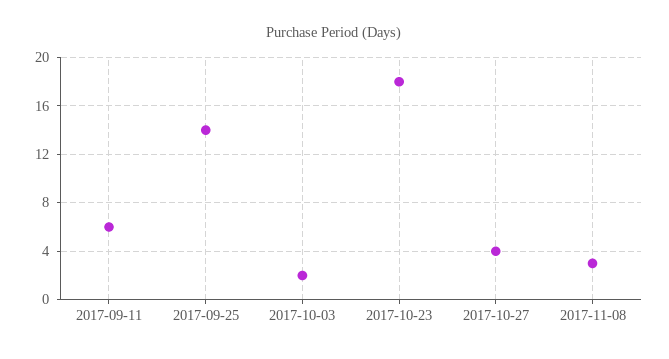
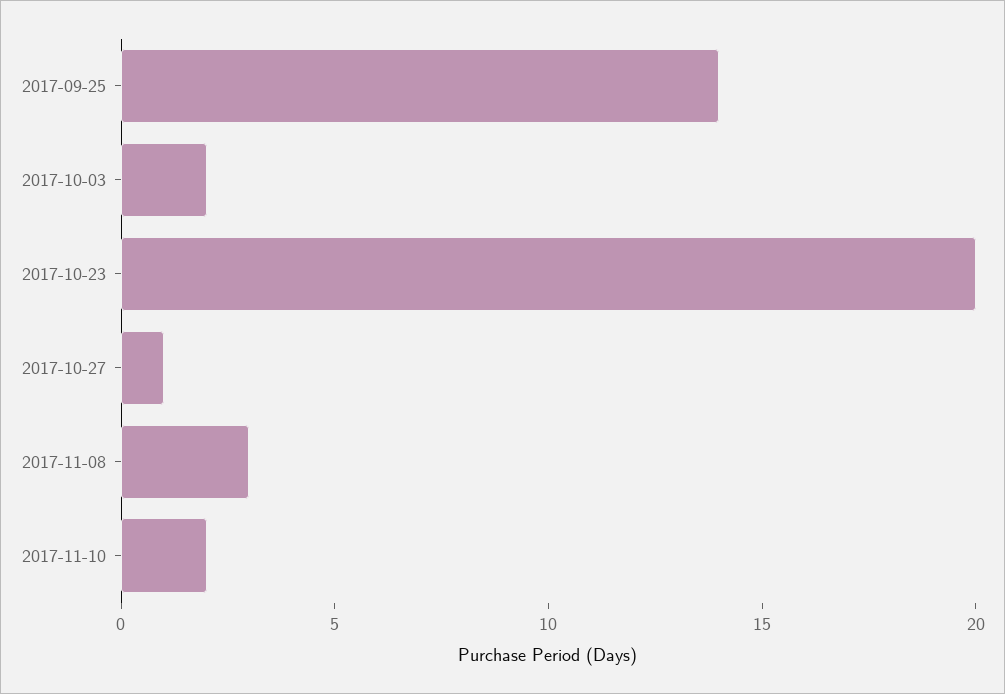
2017-09-11: 6 -> none
2017-10-23: 18 -> 20
2017-10-27: 4 -> 1
2017-11-10: none -> 2

